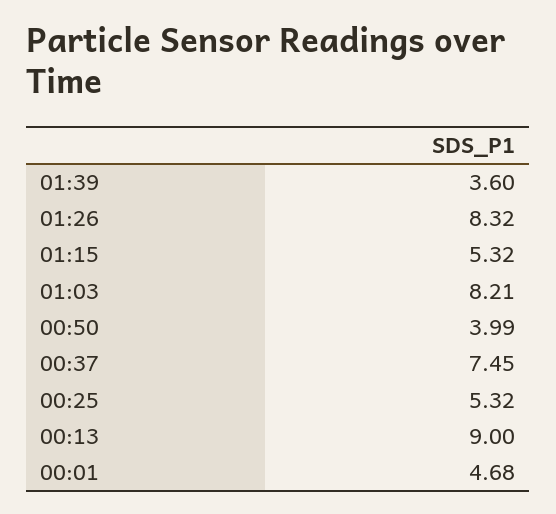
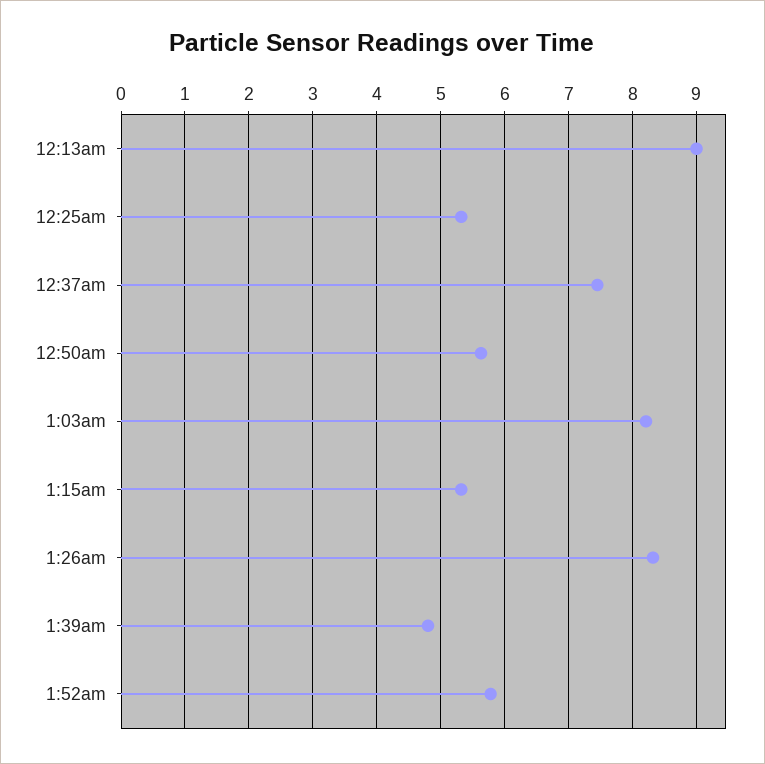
01:39: 3.6 -> 4.8
00:50: 3.99 -> 5.6
00:01: 4.68 -> none
1:52am: none -> 5.8

